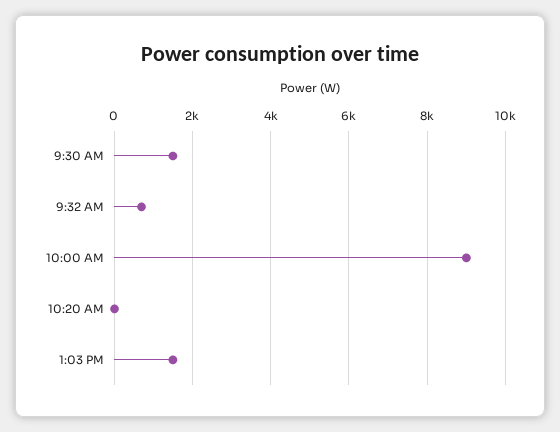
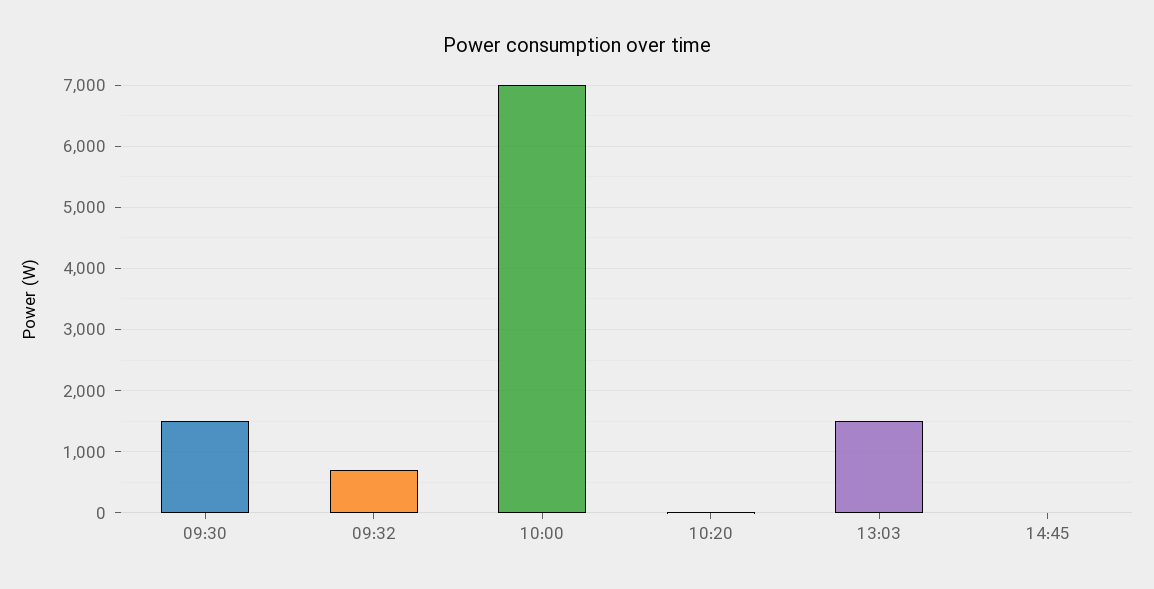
10:00 AM: 9000 -> 7000
14:45: none -> 0

